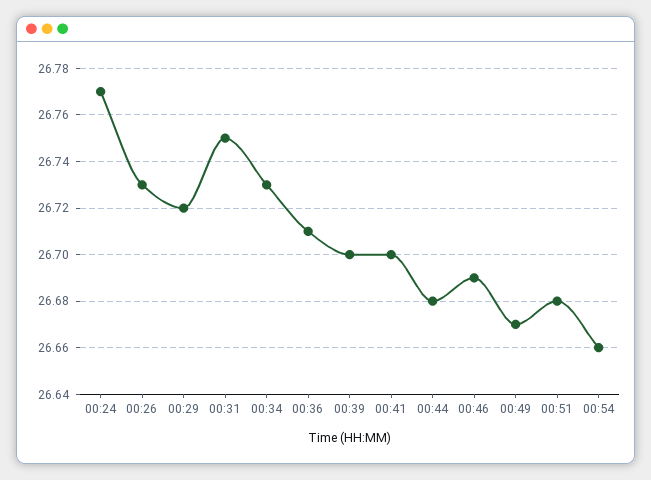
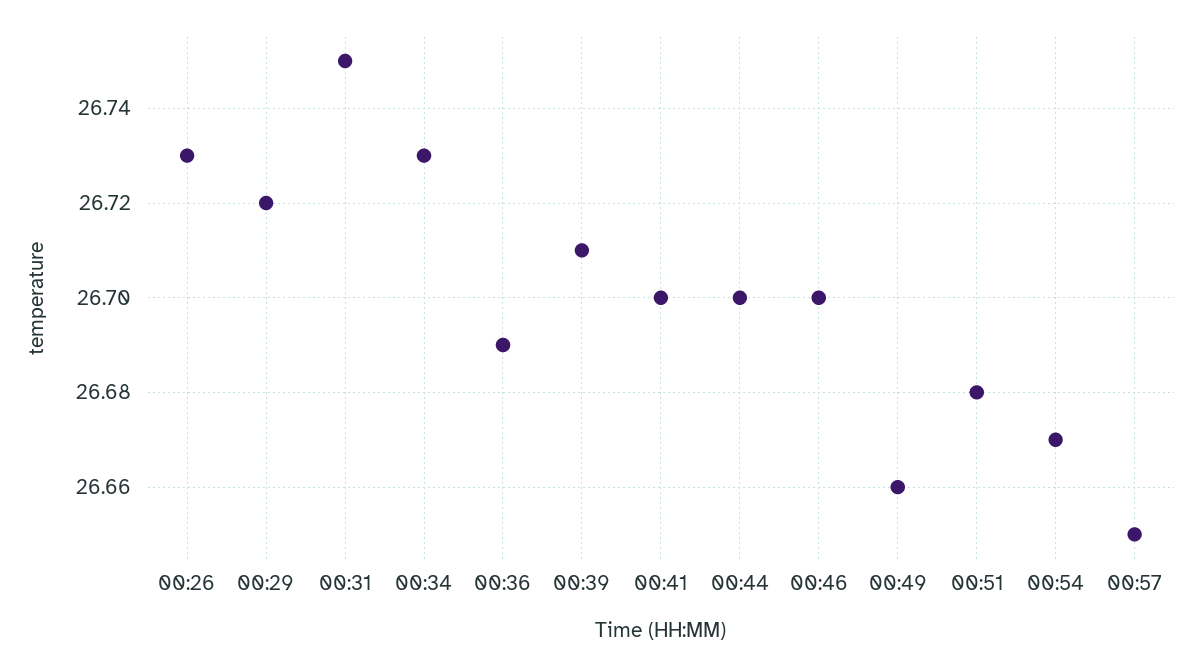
00:24: 26.77 -> none
00:36: 26.71 -> 26.69
00:39: 26.7 -> 26.71
00:44: 26.68 -> 26.7
00:46: 26.69 -> 26.7
00:49: 26.67 -> 26.66
00:54: 26.66 -> 26.67
00:57: none -> 26.65

